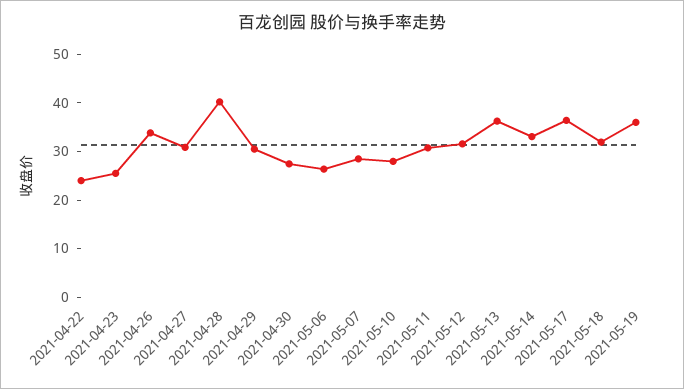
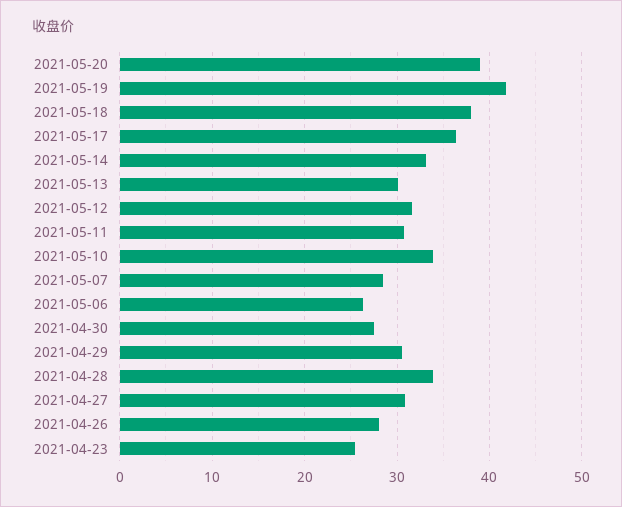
2021-04-22: 24 -> none
2021-04-26: 34 -> 28
2021-04-28: 40 -> 34
2021-05-10: 28 -> 34
2021-05-13: 36 -> 30
2021-05-18: 32 -> 38
2021-05-19: 36 -> 42
2021-05-20: none -> 39

